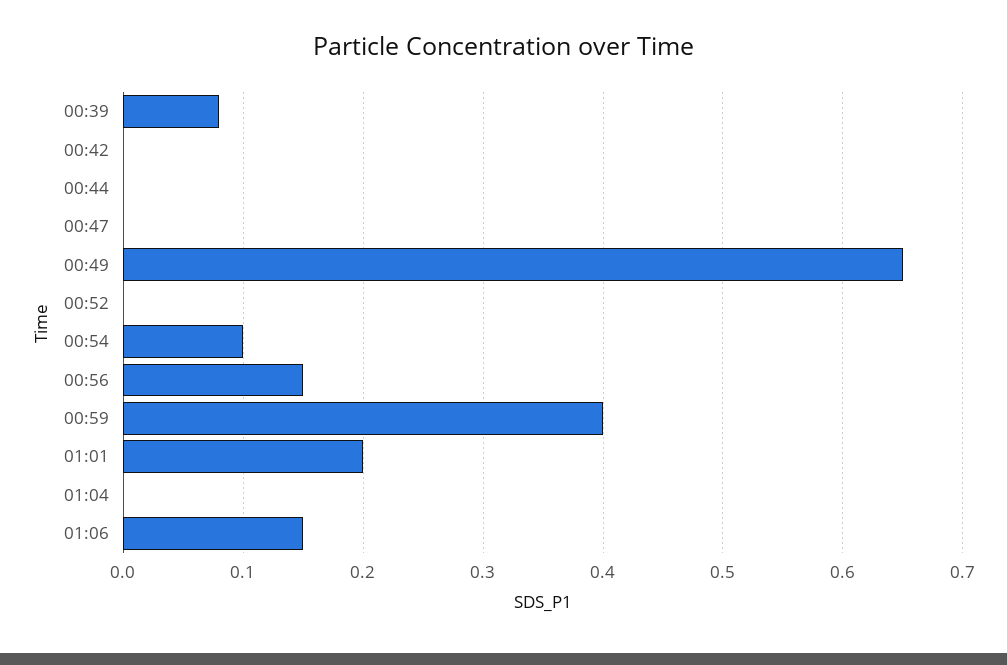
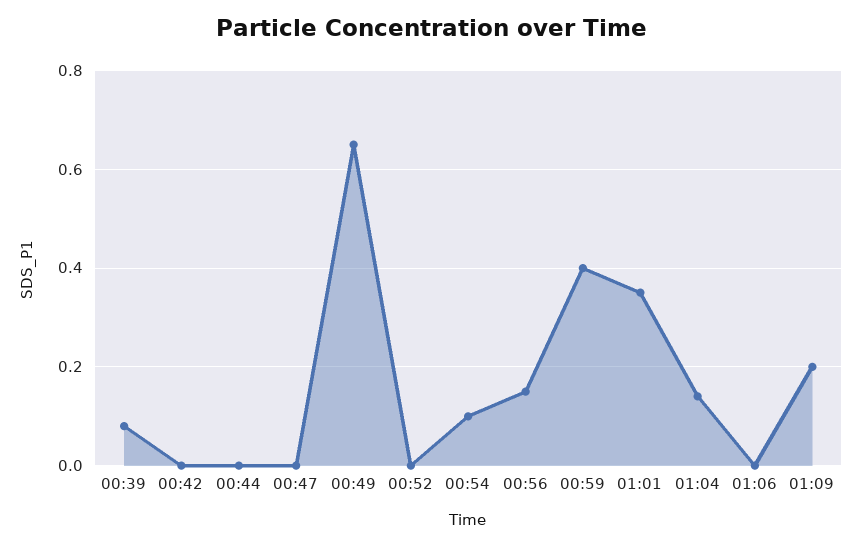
01:01: 0.2 -> 0.35
01:04: 0 -> 0.15
01:06: 0.15 -> 0
01:09: none -> 0.2

